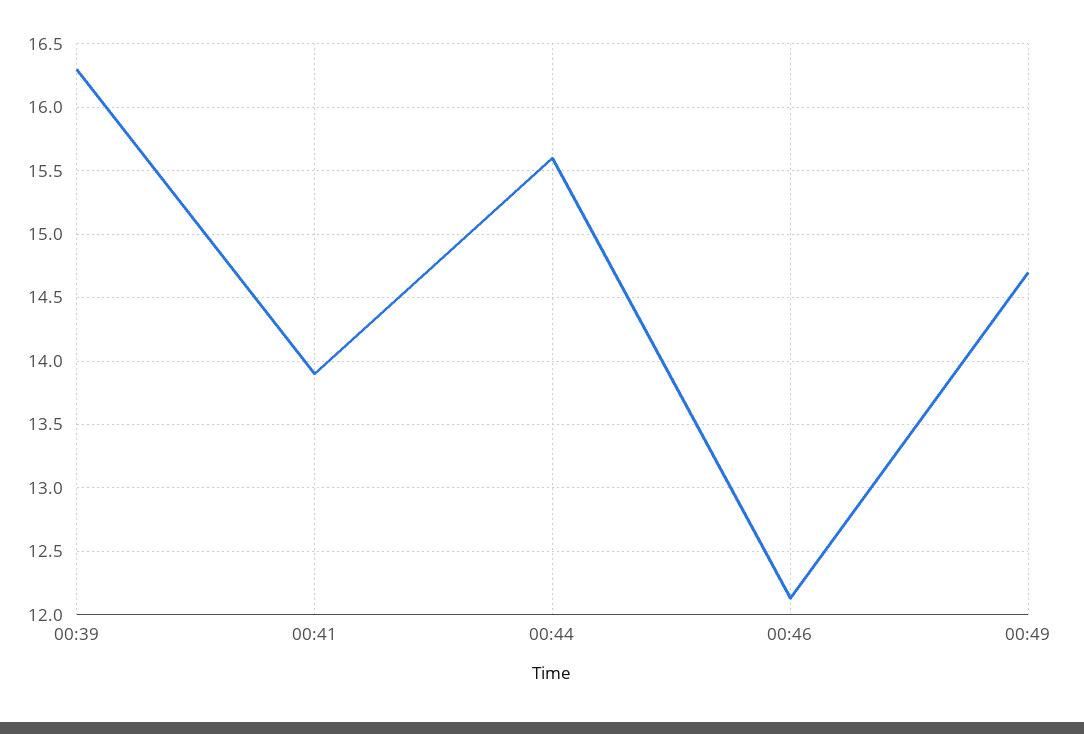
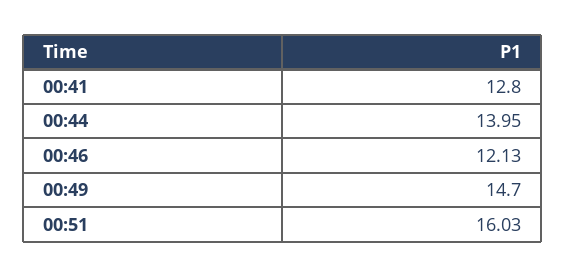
00:39: 16.3 -> none
00:41: 13.9 -> 12.8
00:44: 15.6 -> 13.95
00:51: none -> 16.03

